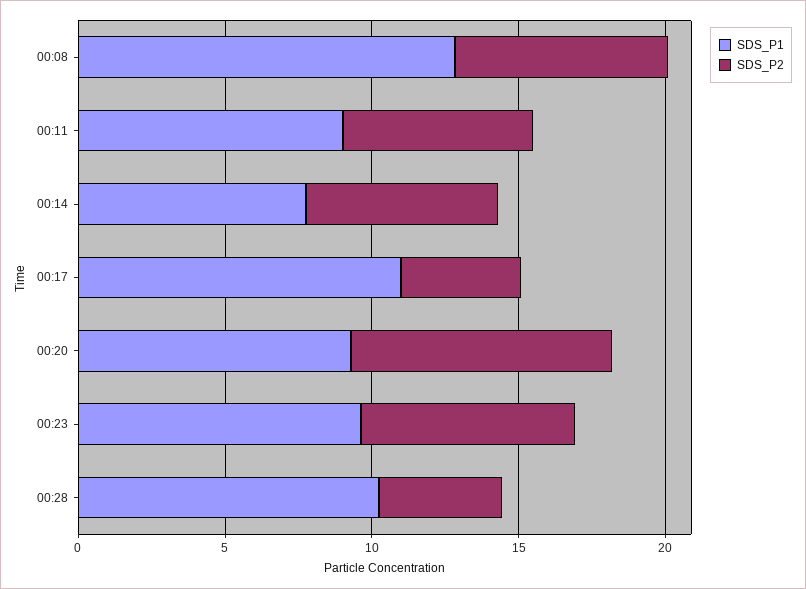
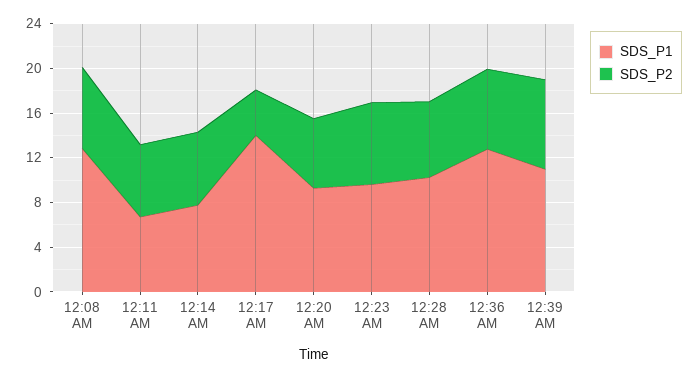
SDS_P1, 00:11: 9 -> 7
SDS_P1, 00:17: 11 -> 14
SDS_P2, 00:20: 9 -> 6
SDS_P2, 00:28: 4 -> 7
SDS_P1, 12:36 AM: none -> 13
SDS_P2, 12:36 AM: none -> 7
SDS_P1, 12:39 AM: none -> 11
SDS_P2, 12:39 AM: none -> 8

